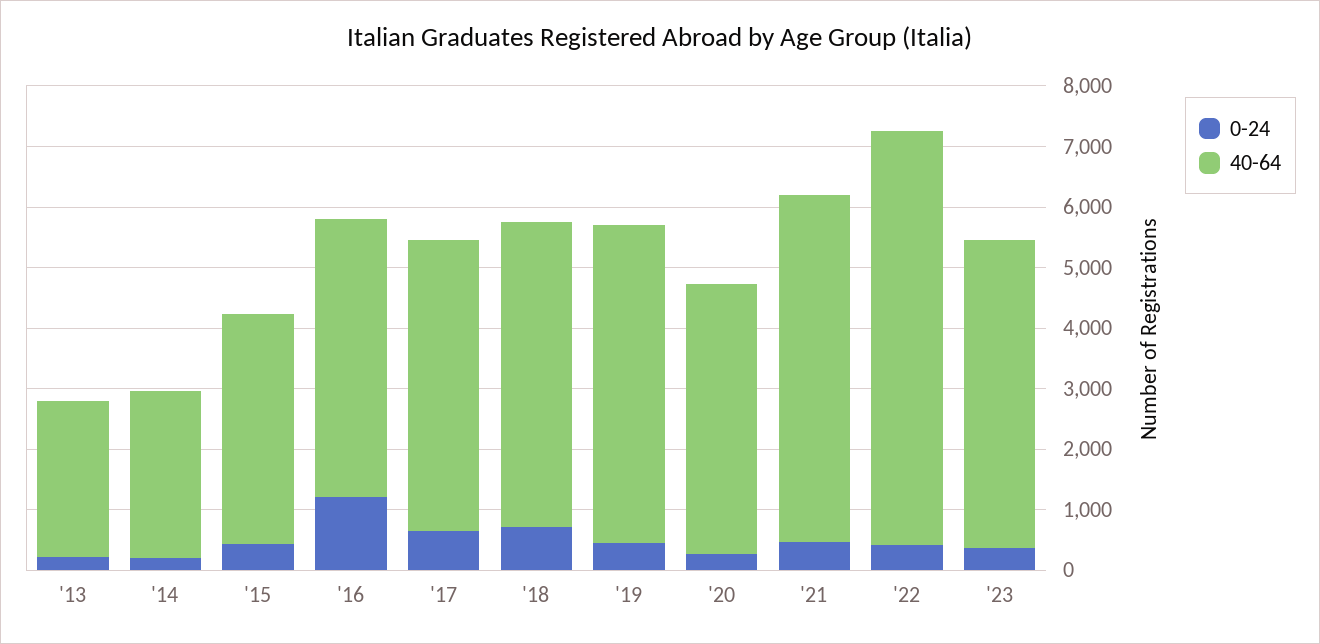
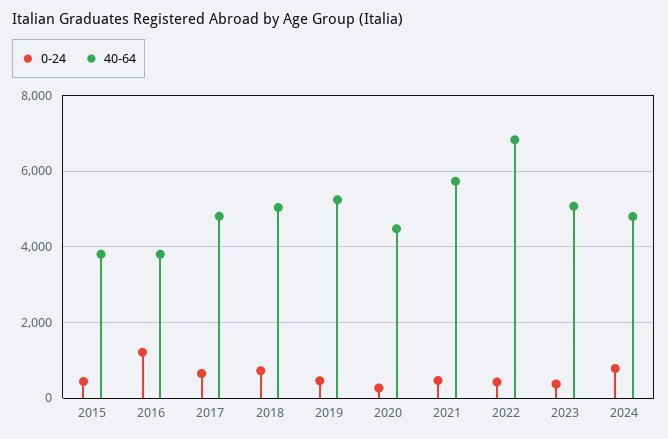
0-24, '13: 200 -> none
40-64, '13: 2600 -> none
0-24, '14: 200 -> none
40-64, '14: 2800 -> none
40-64, '16: 4600 -> 3800
0-24, 2024: none -> 800
40-64, 2024: none -> 4800

